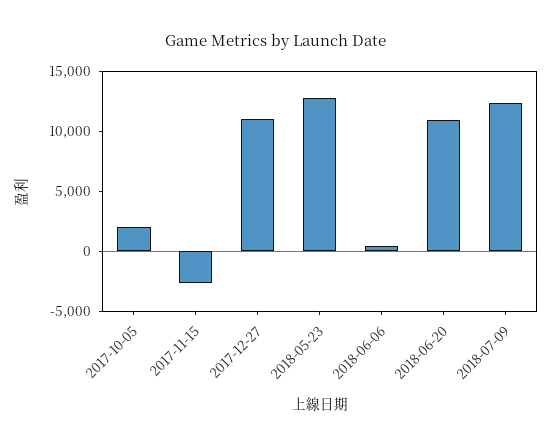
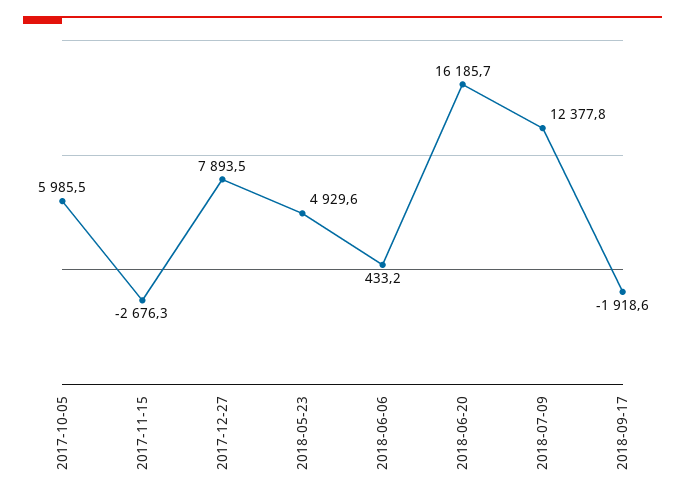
2017-10-05: 2000 -> 5985.5
2017-12-27: 11000 -> 7893.5
2018-05-23: 13000 -> 4929.6
2018-06-20: 11000 -> 16185.7
2018-09-17: none -> -1918.6

